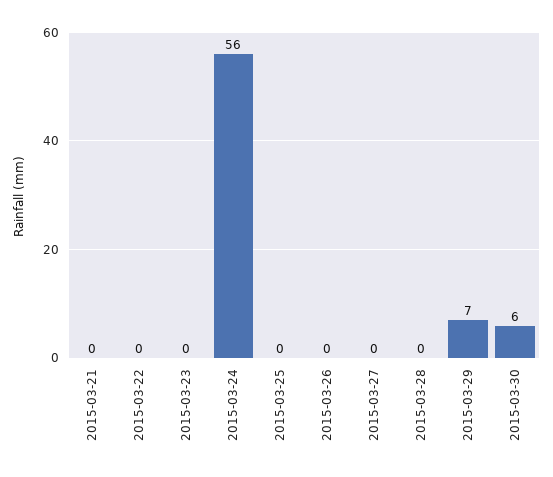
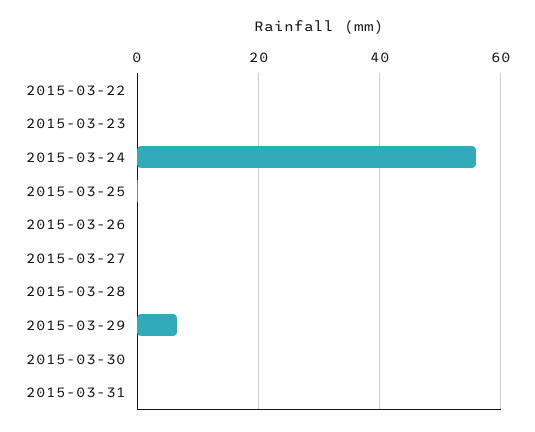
2015-03-21: 0 -> none
2015-03-30: 6 -> 0
2015-03-31: none -> 0

